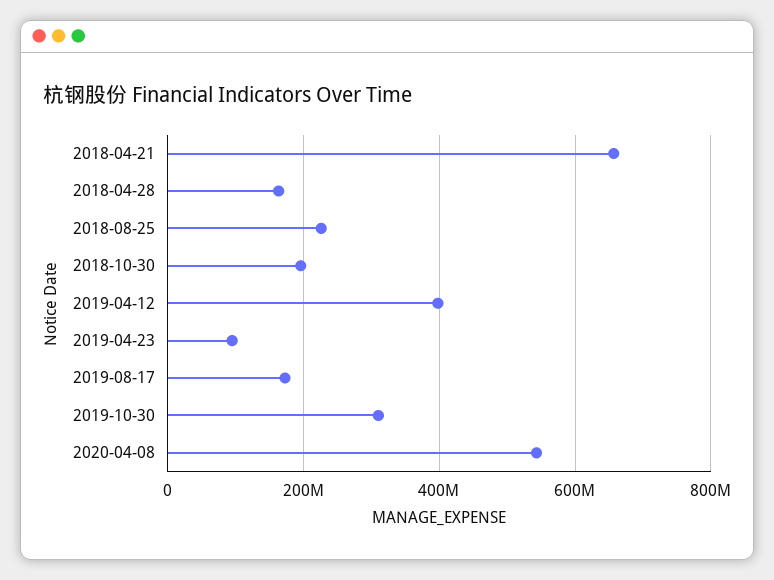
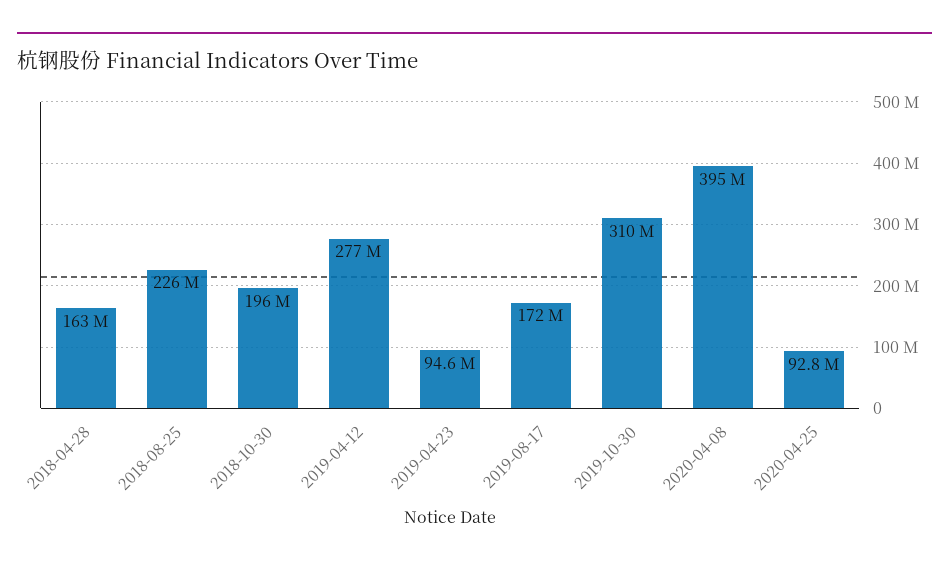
2018-04-21: 660000000 -> none
2019-04-12: 400000000 -> 277000000
2020-04-08: 540000000 -> 395000000
2020-04-25: none -> 92800000

